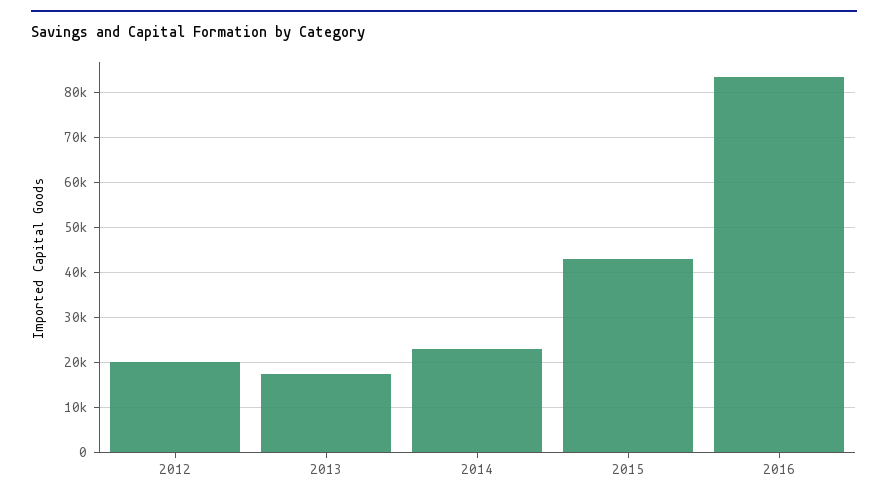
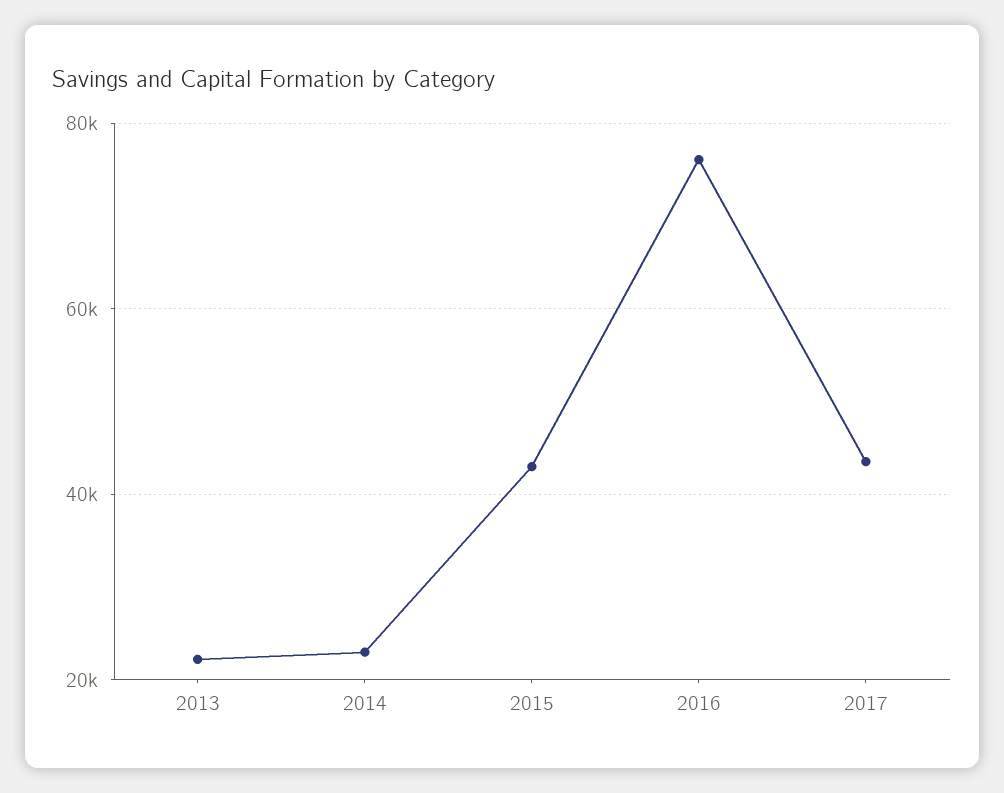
2012: 20000 -> none
2013: 18000 -> 22000
2016: 84000 -> 76000
2017: none -> 44000

